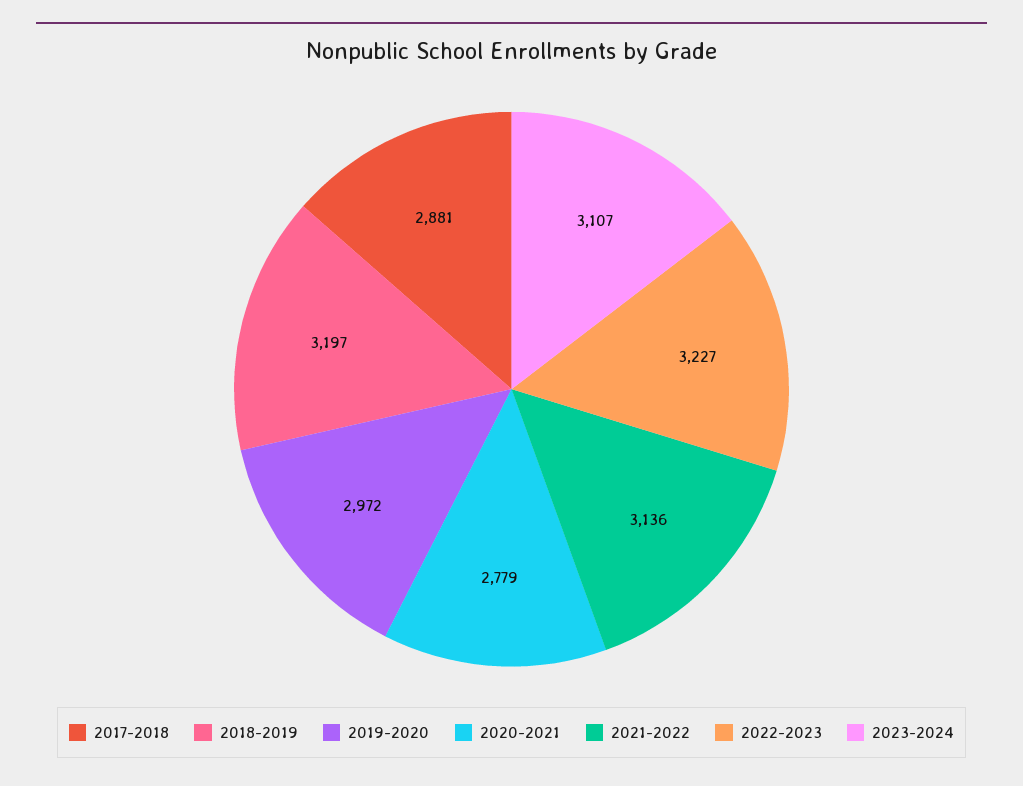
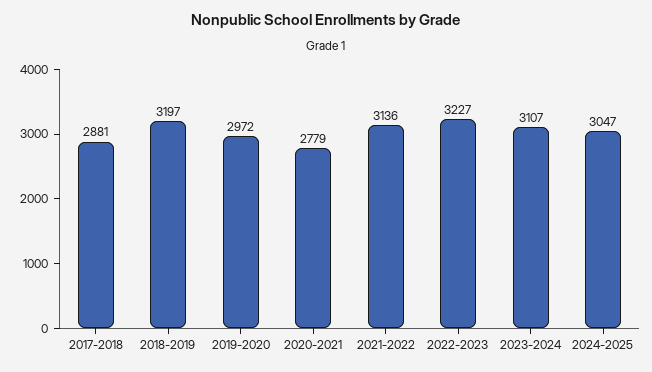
2024-2025: none -> 3047

